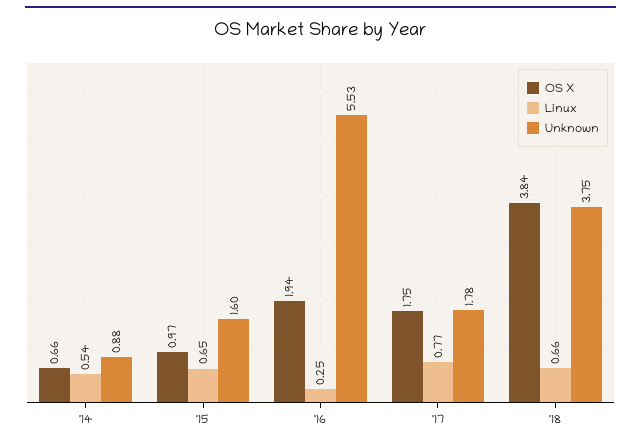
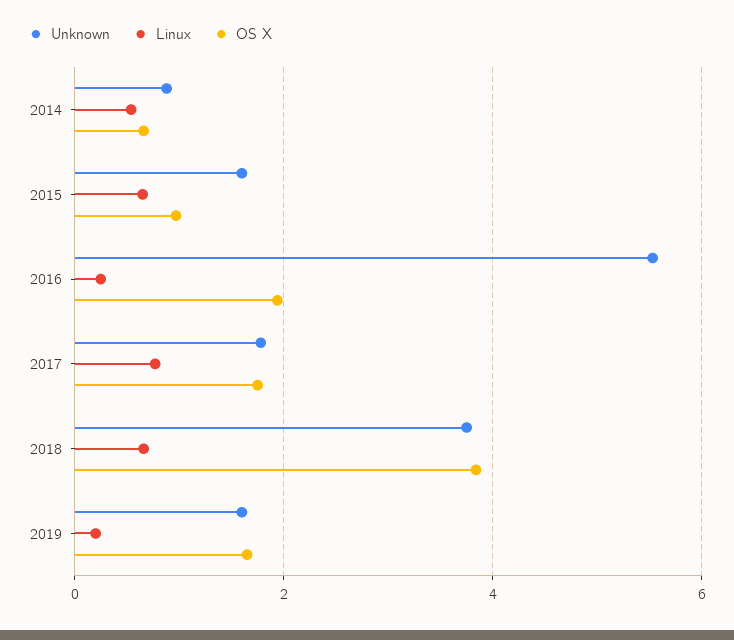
Unknown, 2019: none -> 1.6
Linux, 2019: none -> 0.2
OS X, 2019: none -> 1.6

